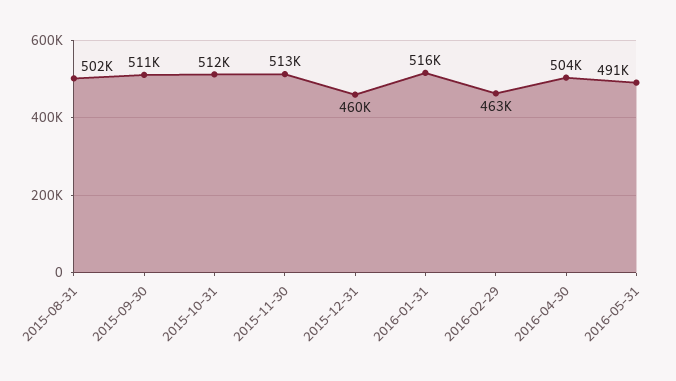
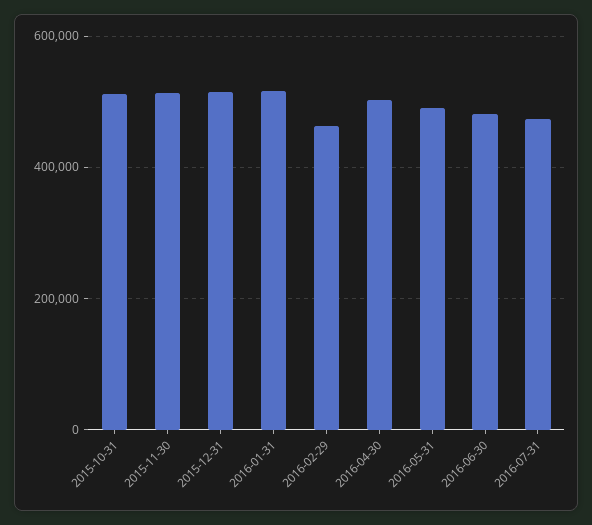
2015-08-31: 502000 -> none
2015-09-30: 511000 -> none
2015-12-31: 460000 -> 520000
2016-06-30: none -> 480000
2016-07-31: none -> 480000

